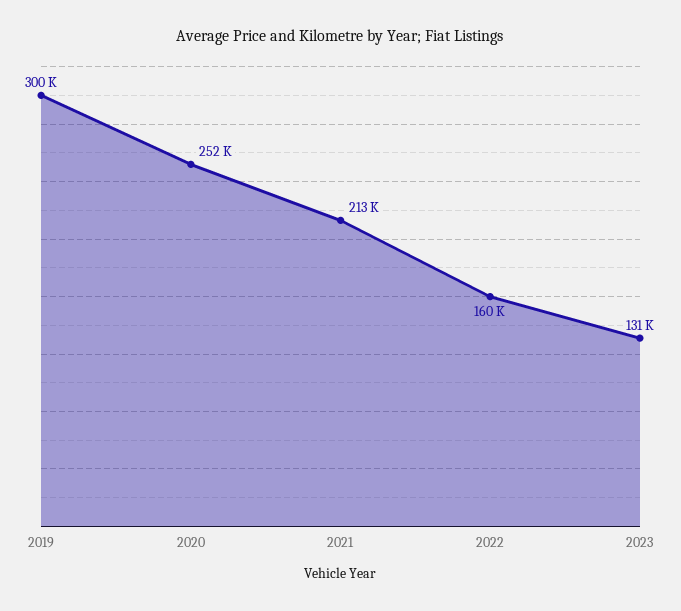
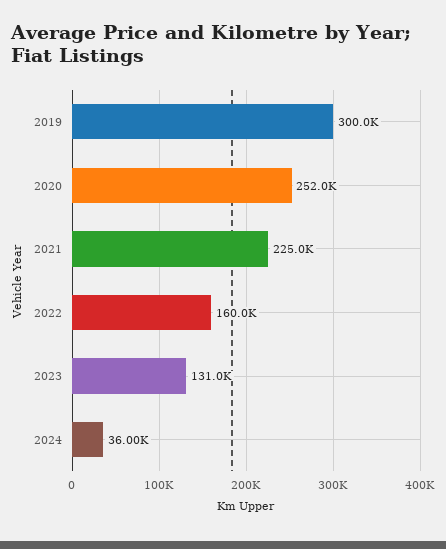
2021: 213000 -> 225000
2024: none -> 36000

